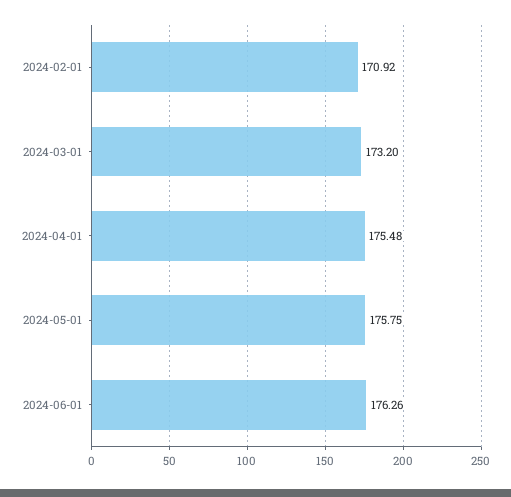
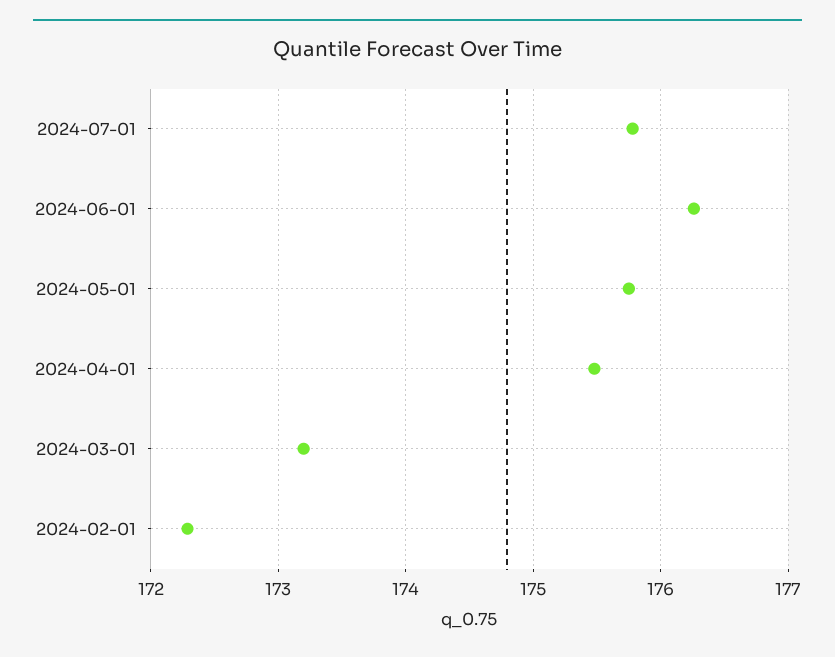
2024-02-01: 170.92 -> 172.3
2024-07-01: none -> 175.8

